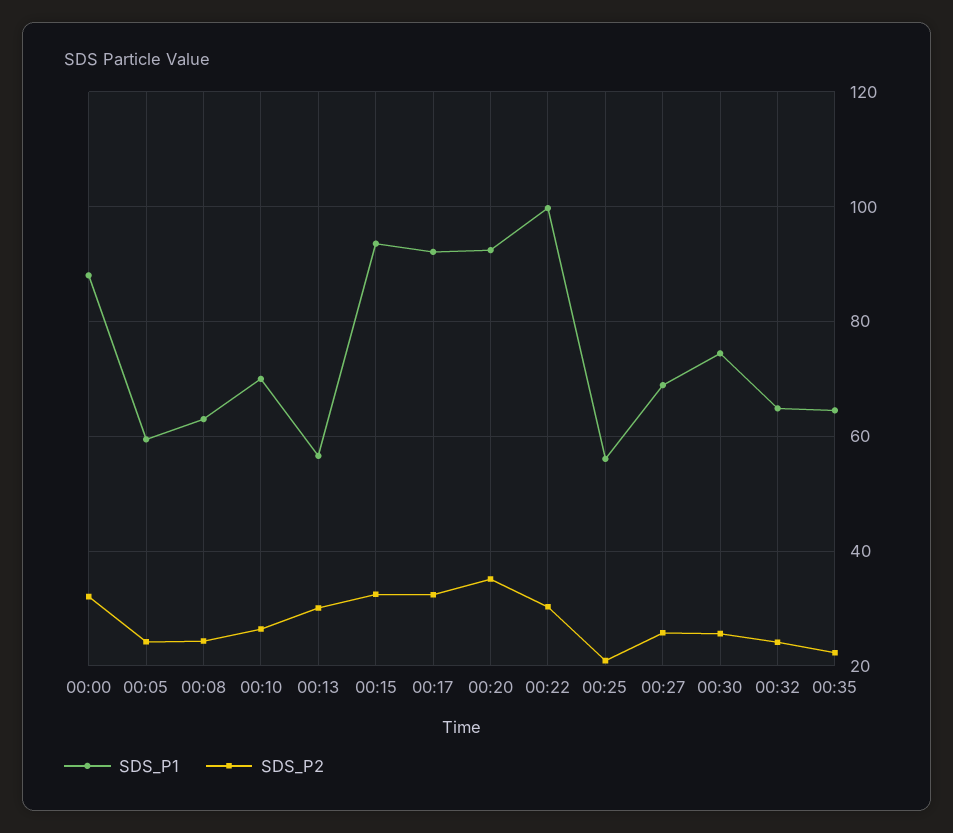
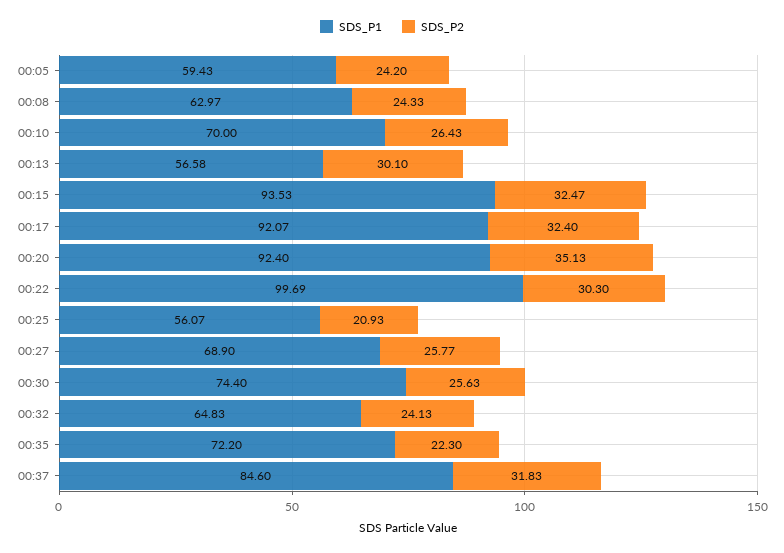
SDS_P1, 00:00: 88 -> none
SDS_P2, 00:00: 32 -> none
SDS_P1, 00:35: 64 -> 72.2
SDS_P1, 00:37: none -> 84.6
SDS_P2, 00:37: none -> 31.83

